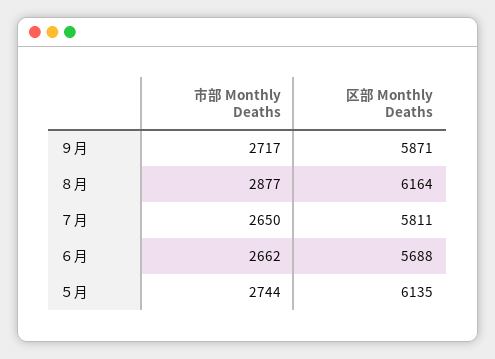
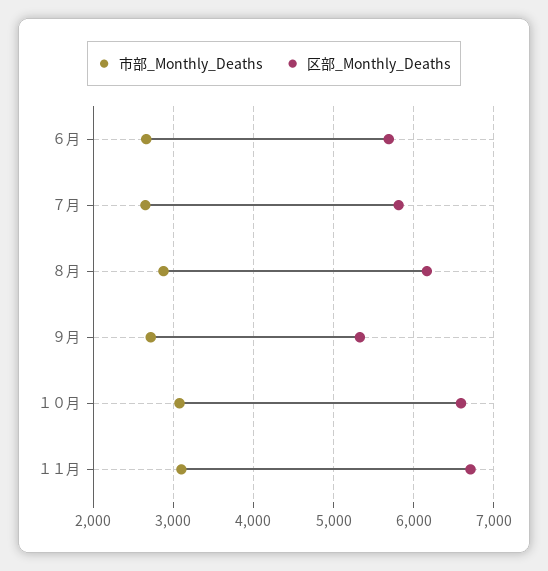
区部 Monthly Deaths, ９月: 5871 -> 5300
市部 Monthly Deaths, ５月: 2744 -> none
区部 Monthly Deaths, ５月: 6135 -> none
市部 Monthly Deaths, １０月: none -> 3100
区部 Monthly Deaths, １０月: none -> 6600
市部 Monthly Deaths, １１月: none -> 3100
区部 Monthly Deaths, １１月: none -> 6700

